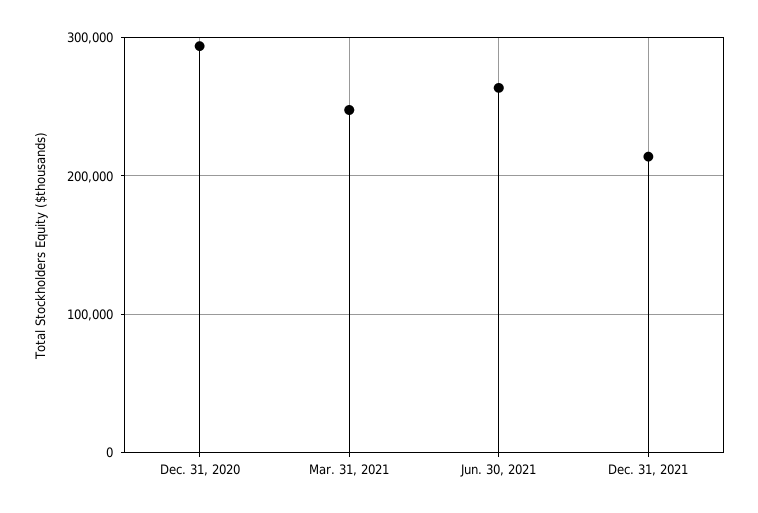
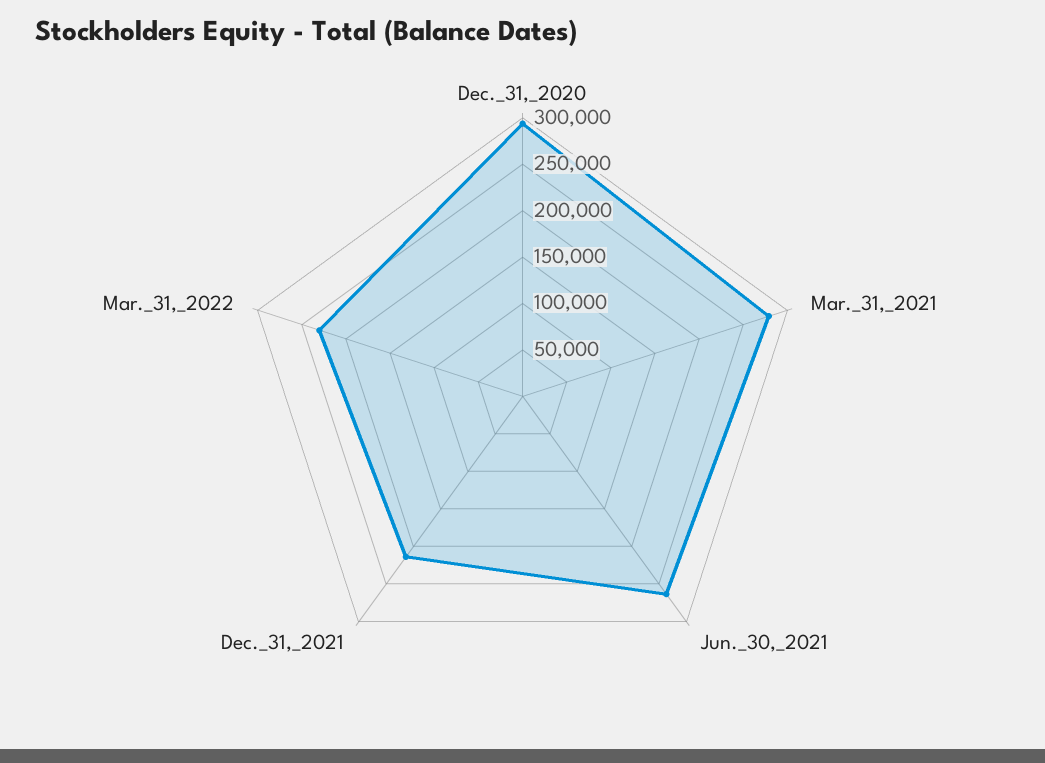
Mar. 31, 2021: 250000 -> 280000
Mar._31,_2022: none -> 230000

